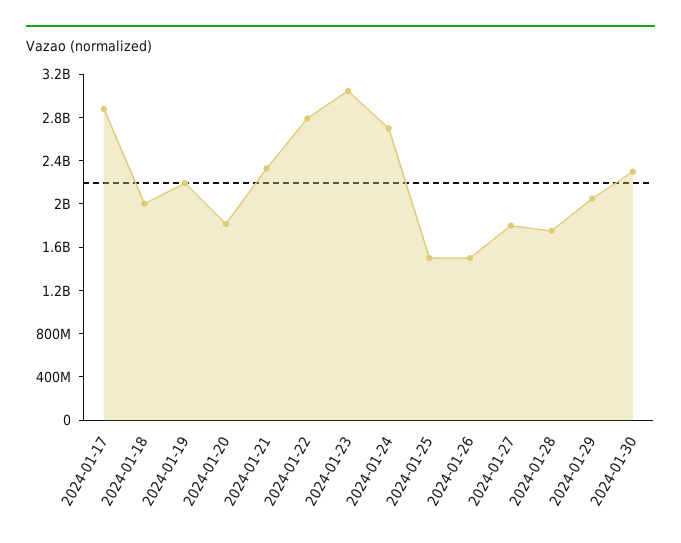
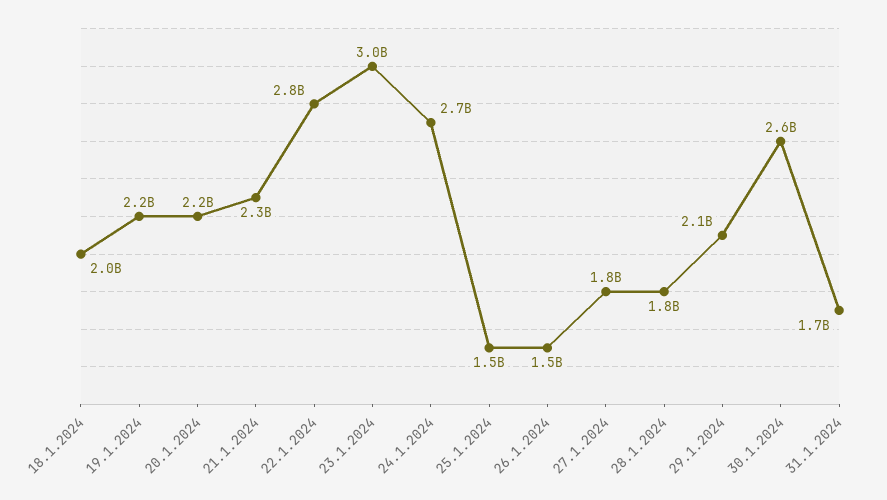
2024-01-17: 2900000000 -> none
2024-01-20: 1800000000 -> 2200000000
2024-01-30: 2300000000 -> 2600000000
31.1.2024: none -> 1700000000

